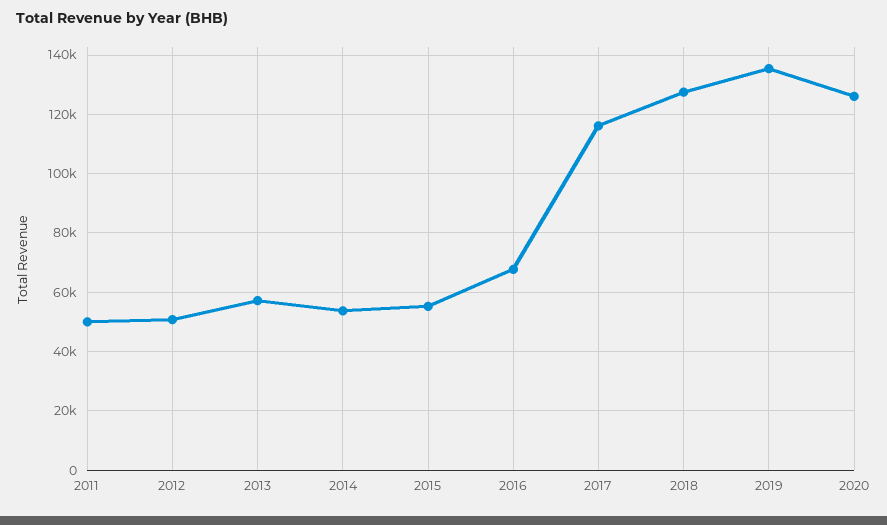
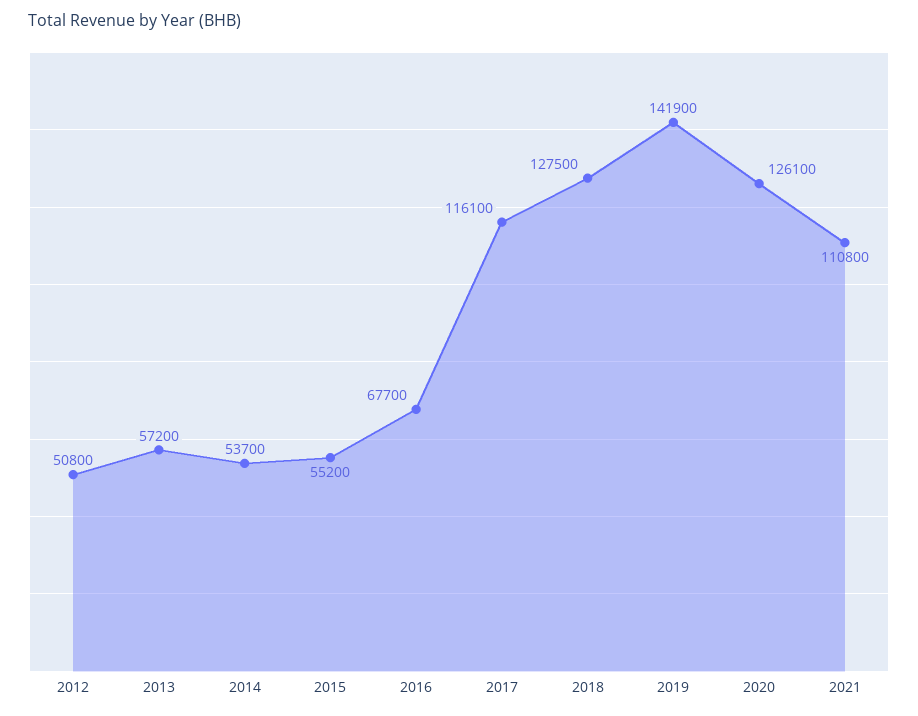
2011: 50000 -> none
2019: 135000 -> 141900
2021: none -> 110800

